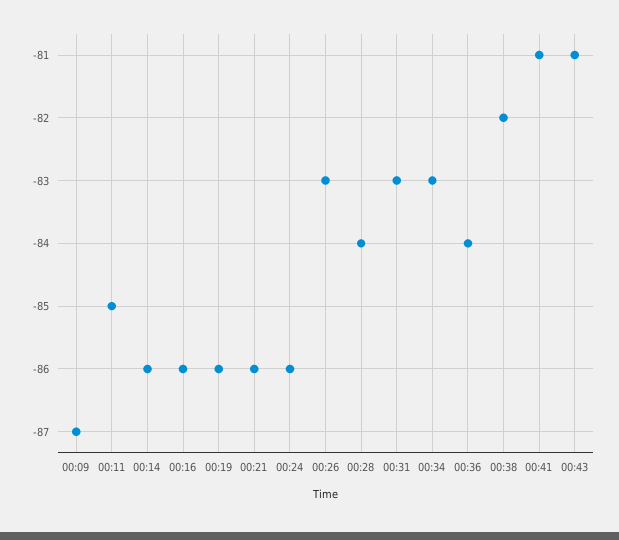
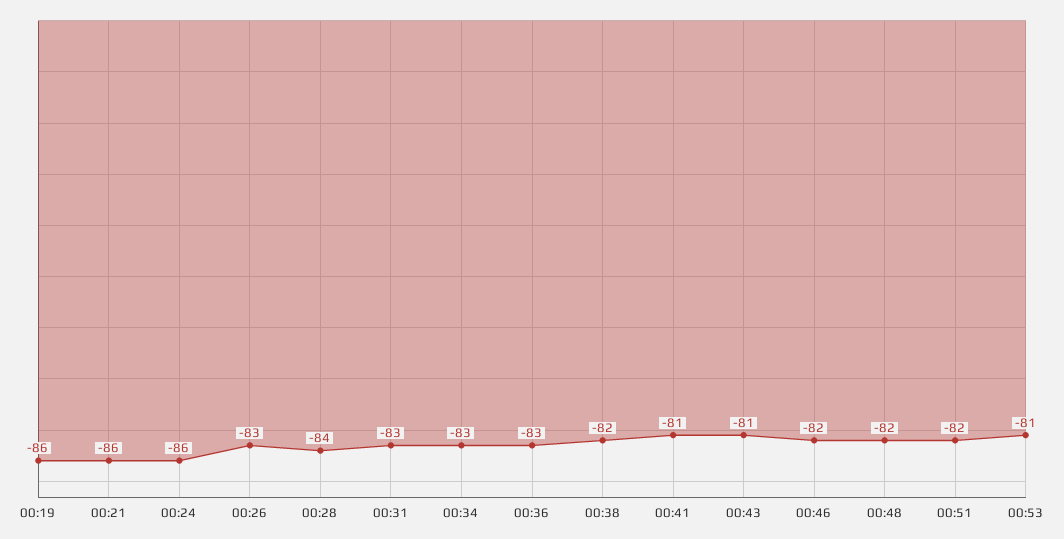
00:09: -87 -> none
00:11: -85 -> none
00:14: -86 -> none
00:16: -86 -> none
00:36: -84 -> -83
00:46: none -> -82
00:48: none -> -82
00:51: none -> -82
00:53: none -> -81

